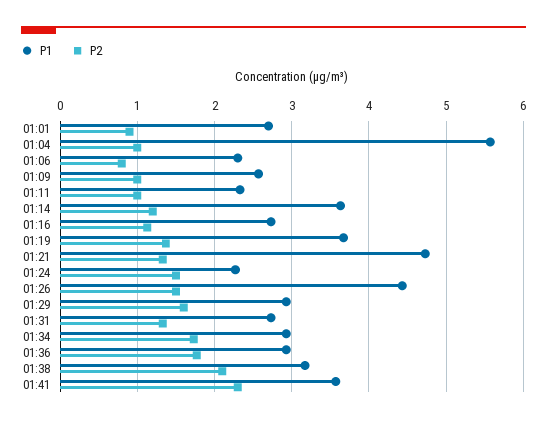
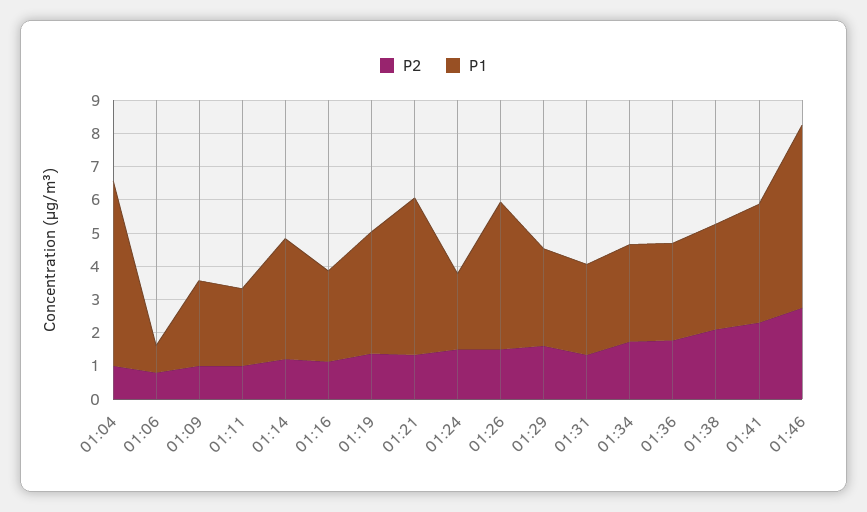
P1, 01:01: 2.7 -> none
P2, 01:01: 0.9 -> none
P1, 01:06: 2.3 -> 0.75
P2, 01:46: none -> 2.75
P1, 01:46: none -> 5.5

